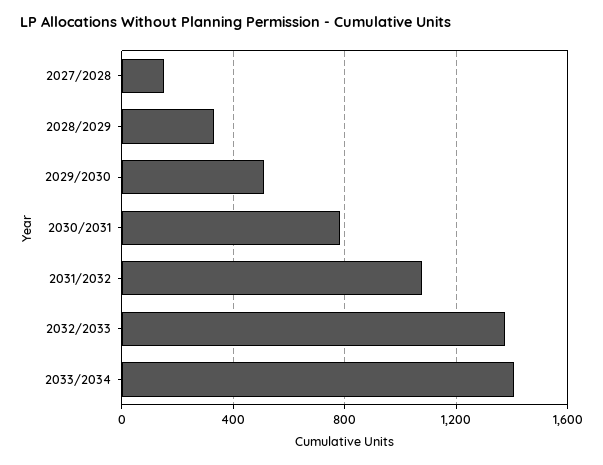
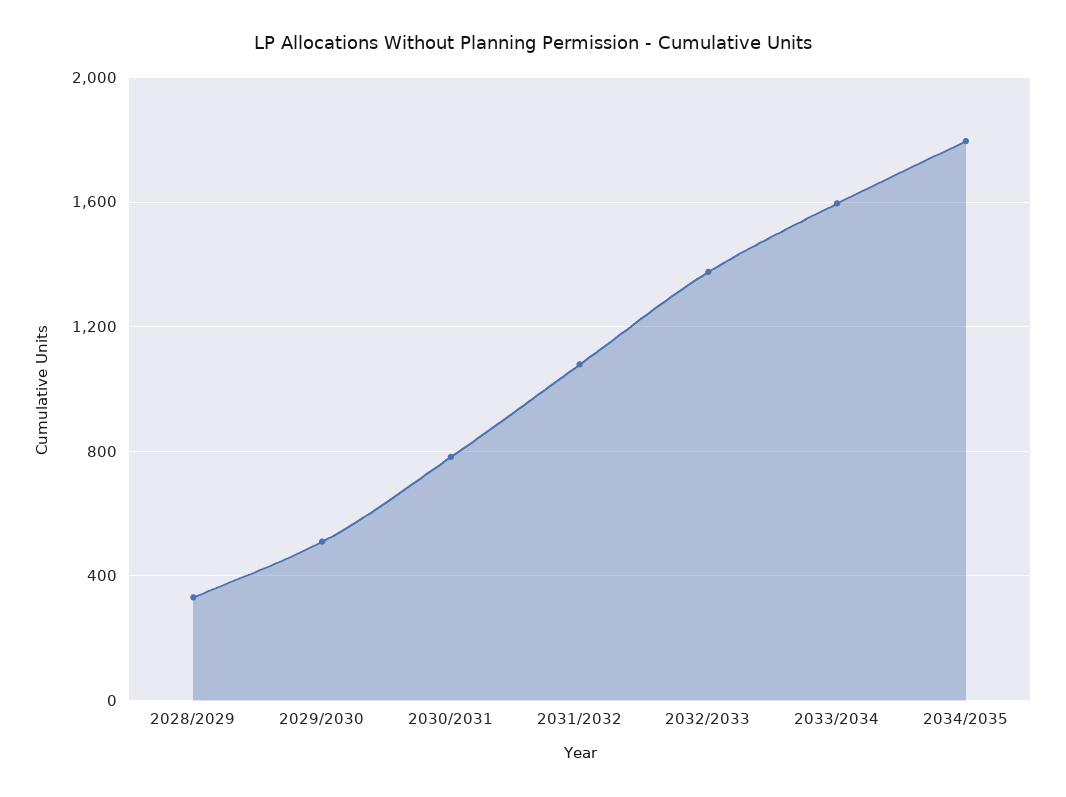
2027/2028: 150 -> none
2033/2034: 1400 -> 1600
2034/2035: none -> 1800

